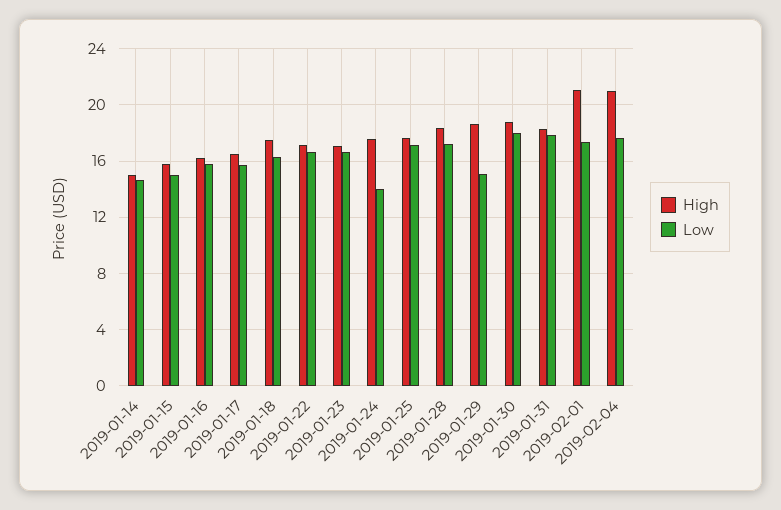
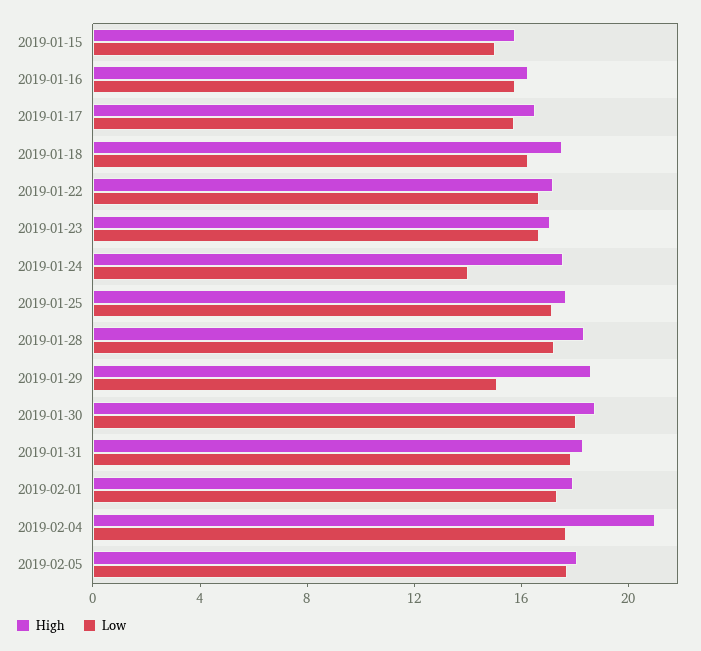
High, 2019-01-14: 15 -> none
Low, 2019-01-14: 14.5 -> none
High, 2019-02-01: 21 -> 18
High, 2019-02-05: none -> 18
Low, 2019-02-05: none -> 18

